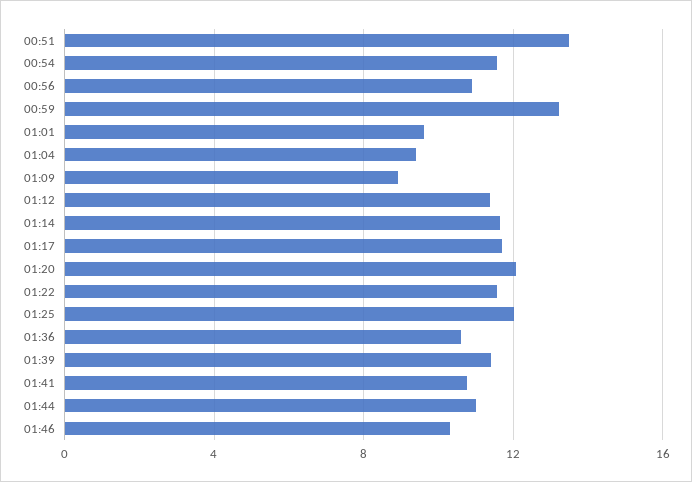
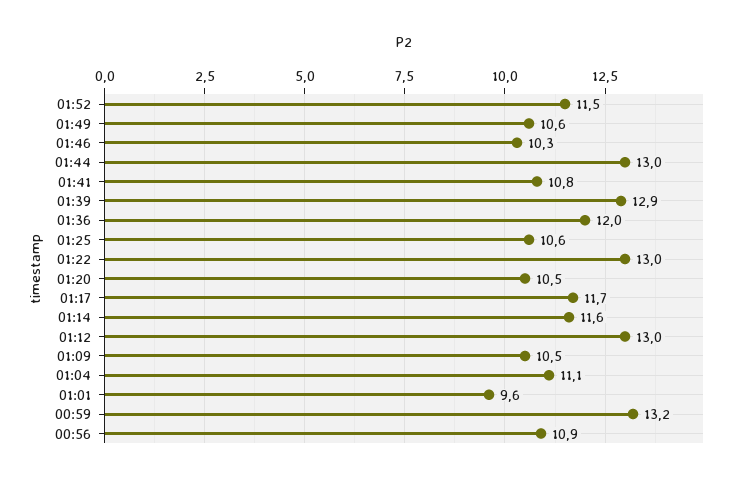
00:51: 13.5 -> none
00:54: 11.5 -> none
01:04: 9.5 -> 11.1
01:09: 9 -> 10.5
01:12: 11.5 -> 13
01:20: 12 -> 10.5
01:22: 11.5 -> 13
01:25: 12 -> 10.6
01:36: 10.5 -> 12
01:39: 11.5 -> 12.9
01:44: 11 -> 13
01:52: none -> 11.5
01:49: none -> 10.6

